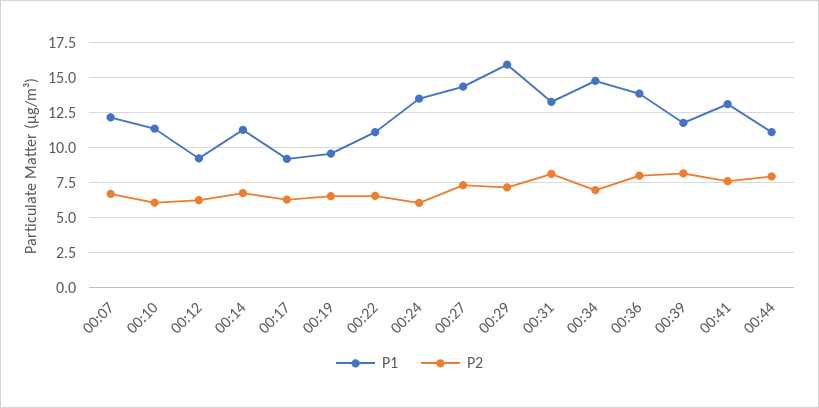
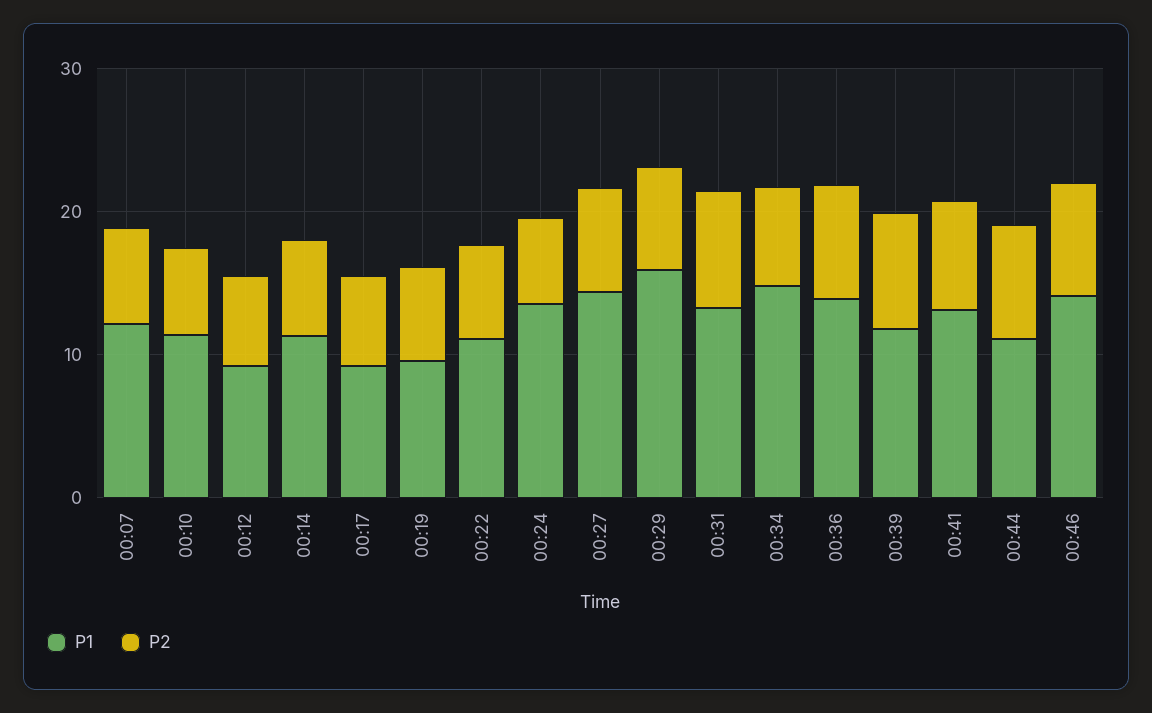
P1, 00:46: none -> 14
P2, 00:46: none -> 8

